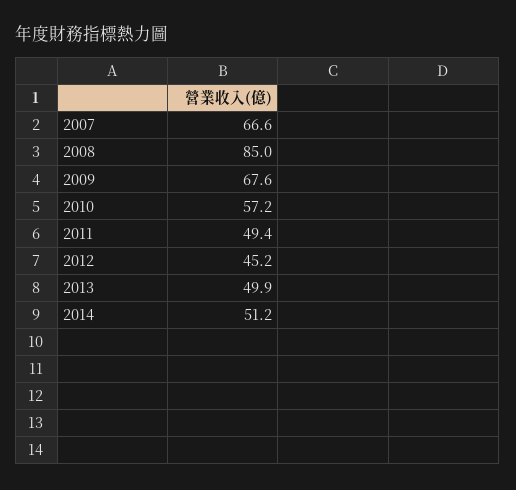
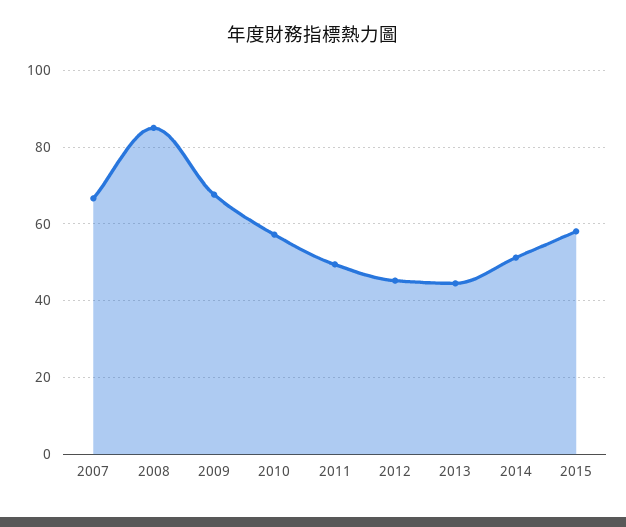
2013: 49.9 -> 44
2015: none -> 58

